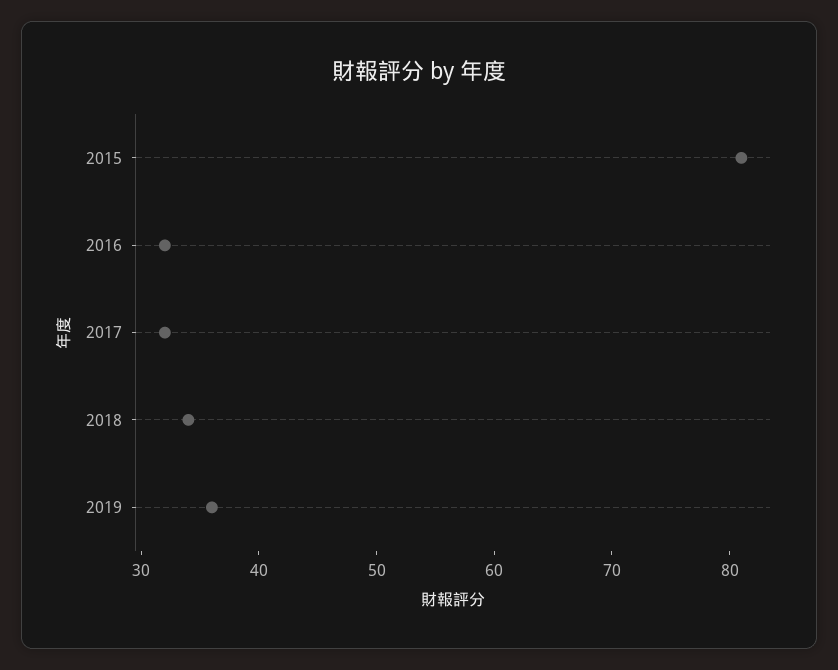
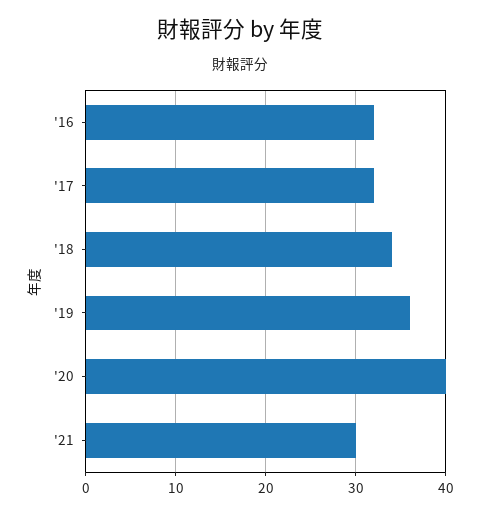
2015: 81 -> none
'20: none -> 40
'21: none -> 30

